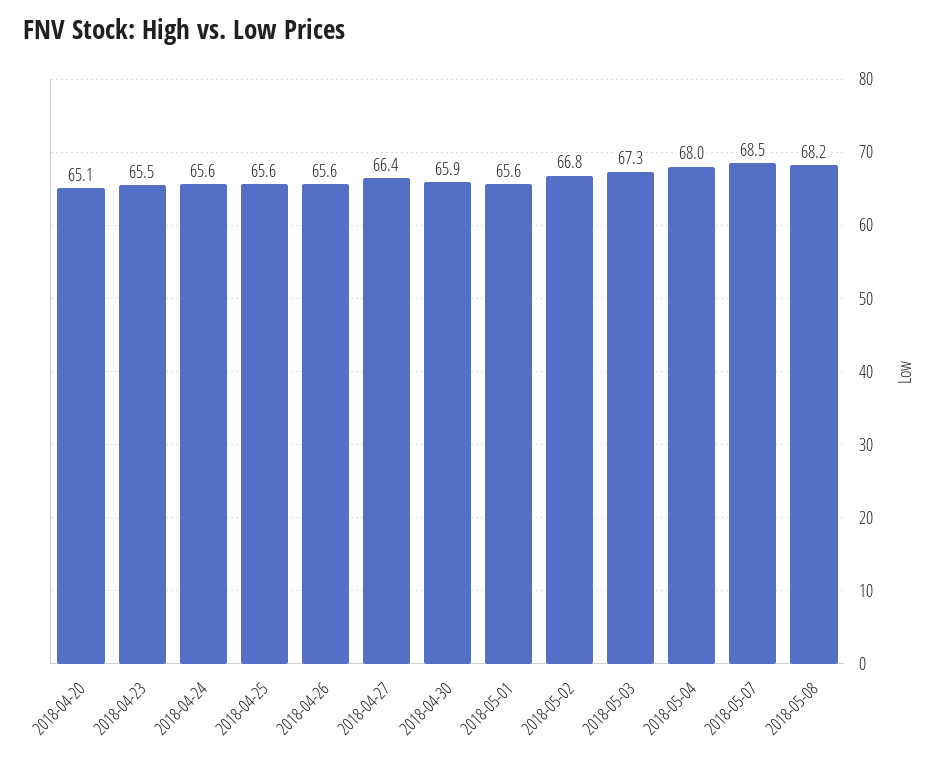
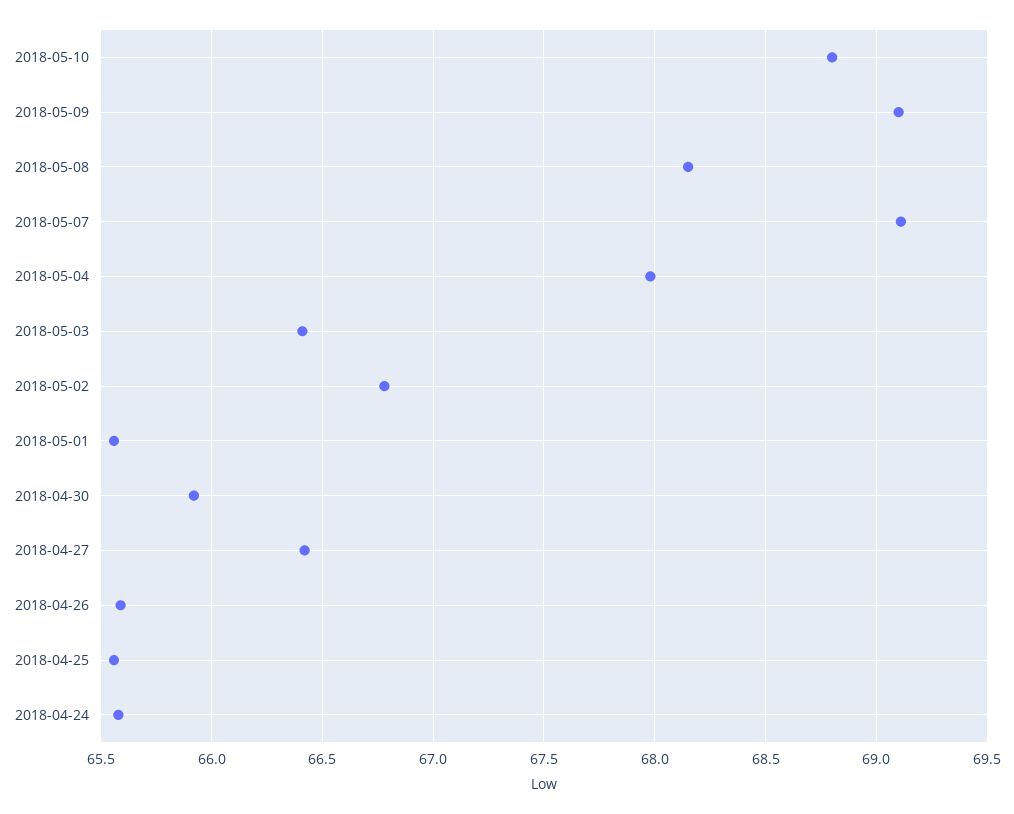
2018-04-20: 65.1 -> none
2018-04-23: 65.5 -> none
2018-05-03: 67.3 -> 66.4
2018-05-07: 68.5 -> 69.1
2018-05-10: none -> 68.8
2018-05-09: none -> 69.1

